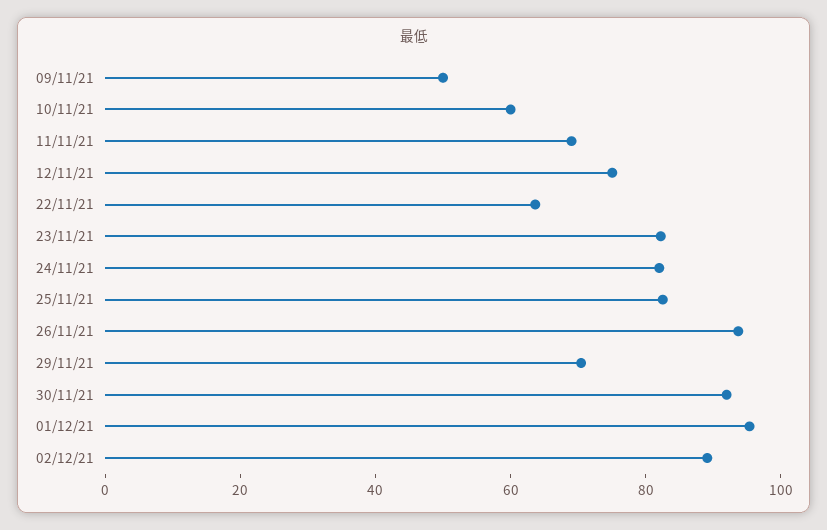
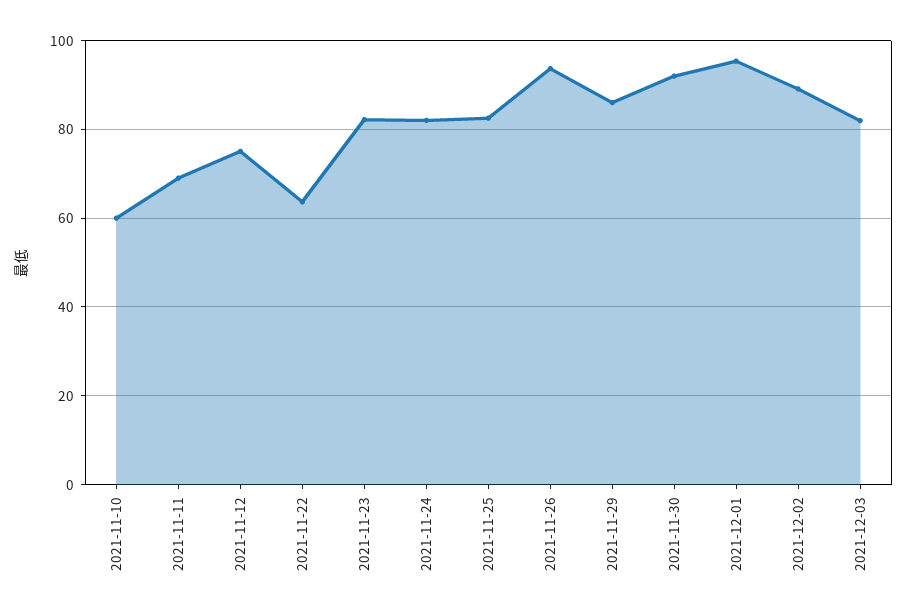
09/11/21: 50 -> none
29/11/21: 70 -> 86
2021-12-03: none -> 82

